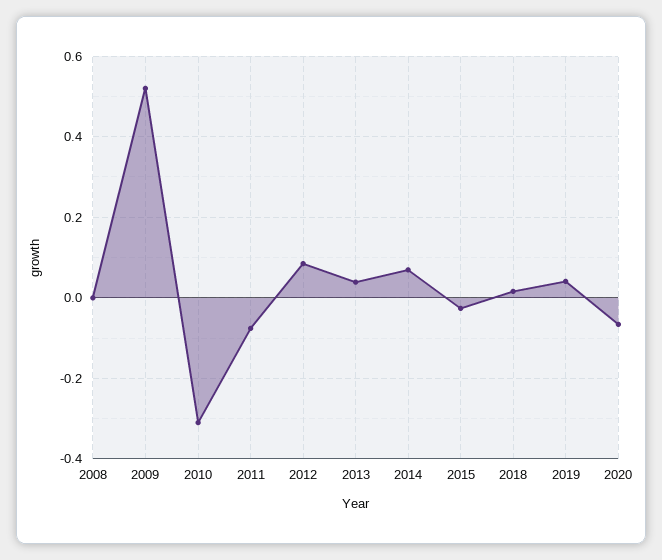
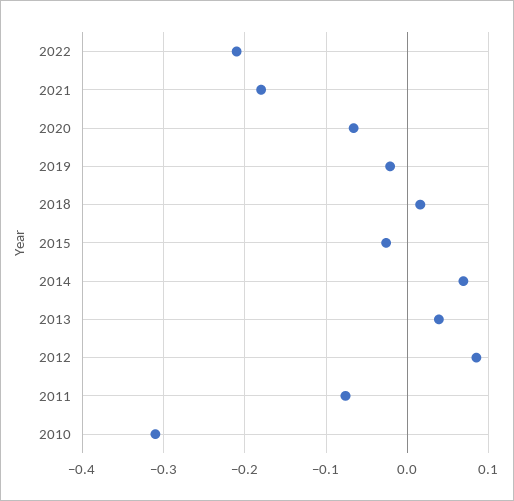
2008: 0 -> none
2009: 0.52 -> none
2019: 0.04 -> -0.02
2022: none -> -0.21
2021: none -> -0.18

